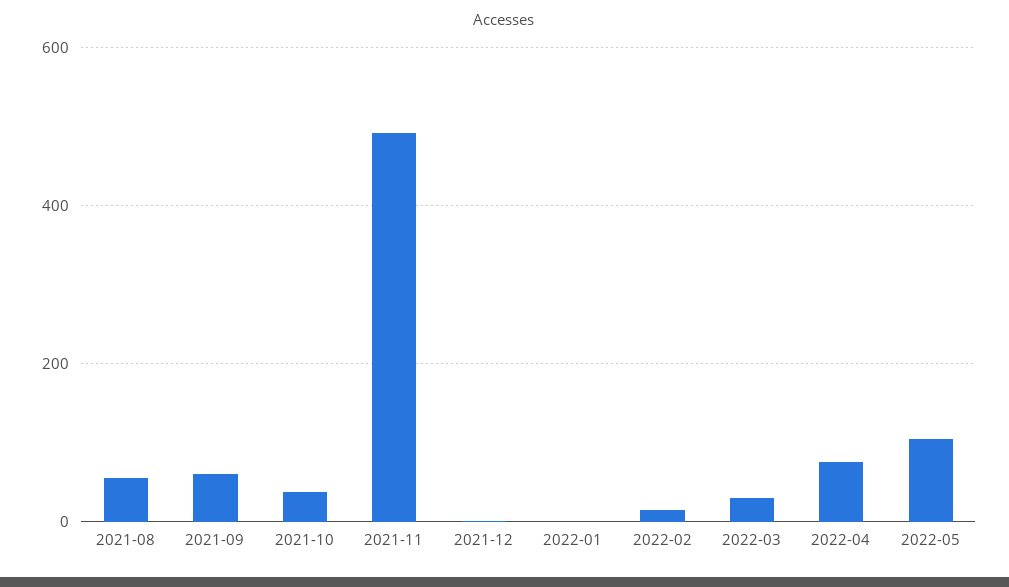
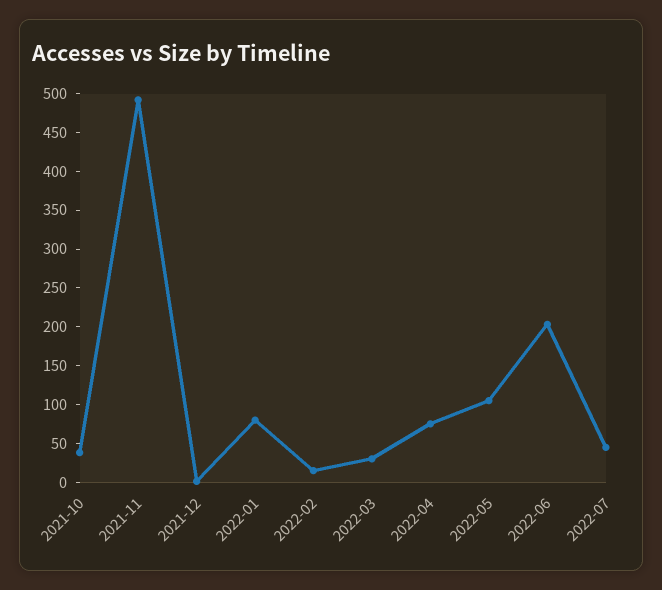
2021-08: 60 -> none
2021-09: 60 -> none
2022-01: 0 -> 75
2022-06: none -> 200
2022-07: none -> 50

